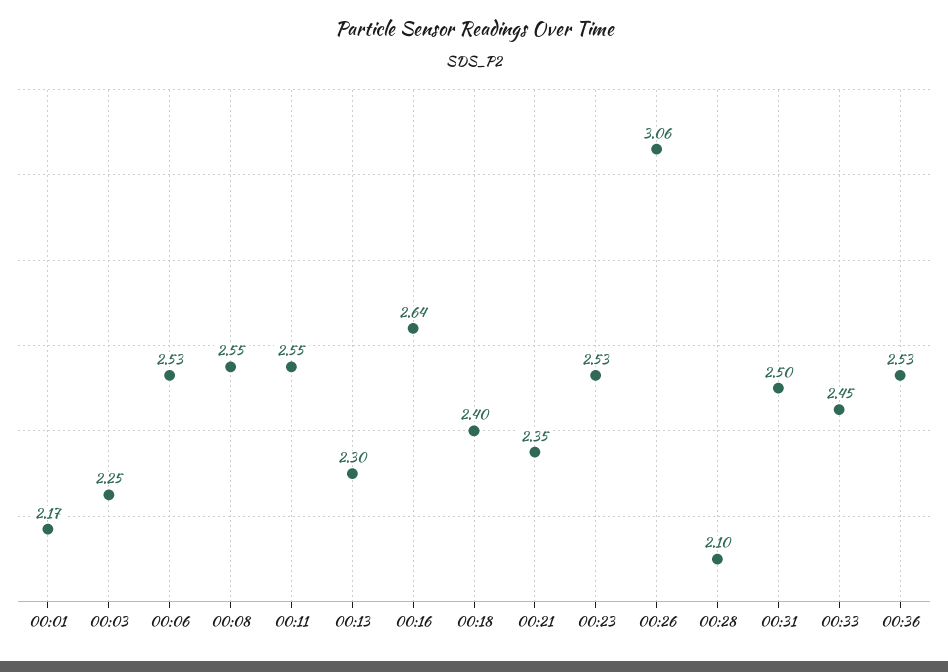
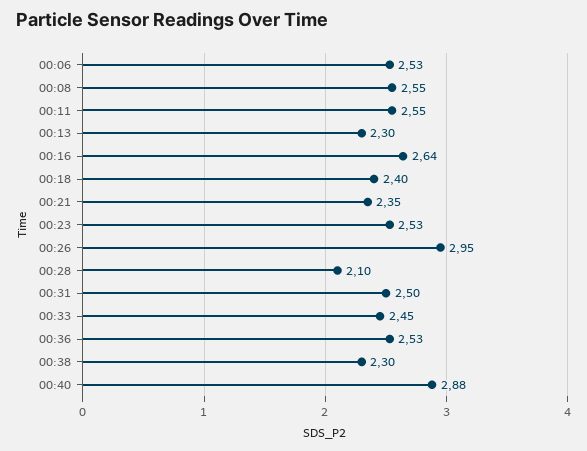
00:01: 2.17 -> none
00:03: 2.25 -> none
00:26: 3.06 -> 2.95
00:38: none -> 2.3
00:40: none -> 2.88

